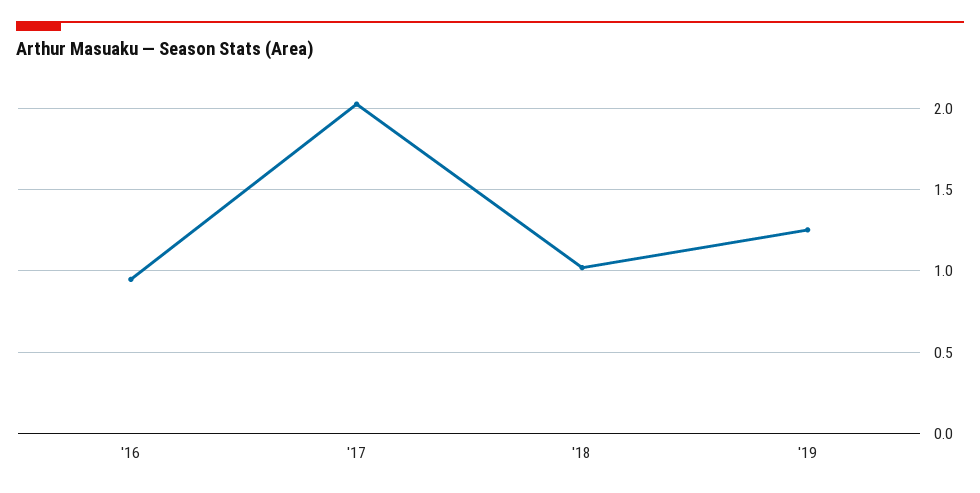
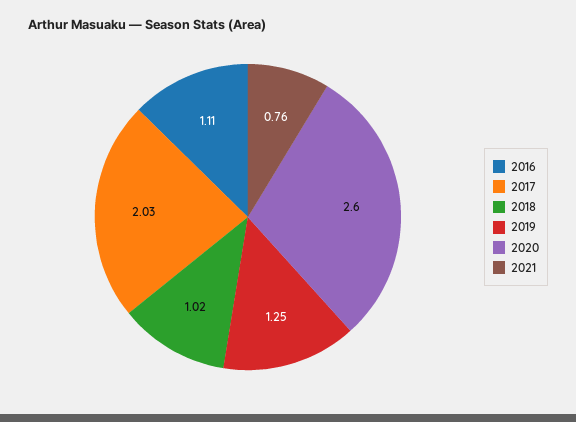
'16: 0.95 -> 1.11
2020: none -> 2.6
2021: none -> 0.76

